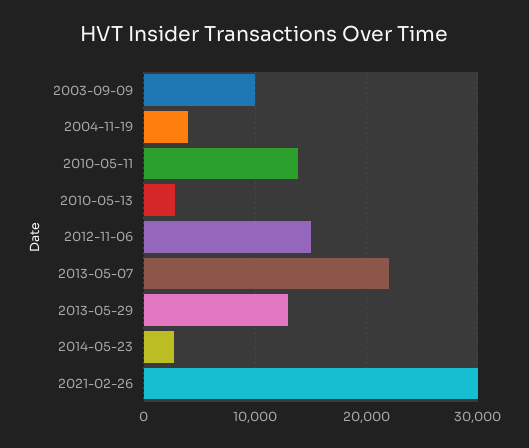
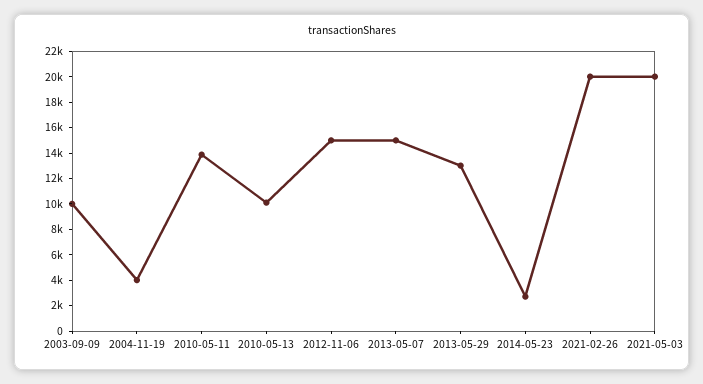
2010-05-13: 3000 -> 10000
2013-05-07: 22000 -> 15000
2021-02-26: 30000 -> 20000
2021-05-03: none -> 20000

